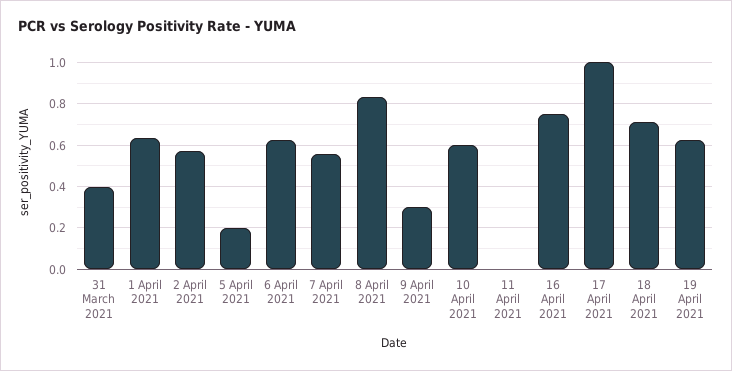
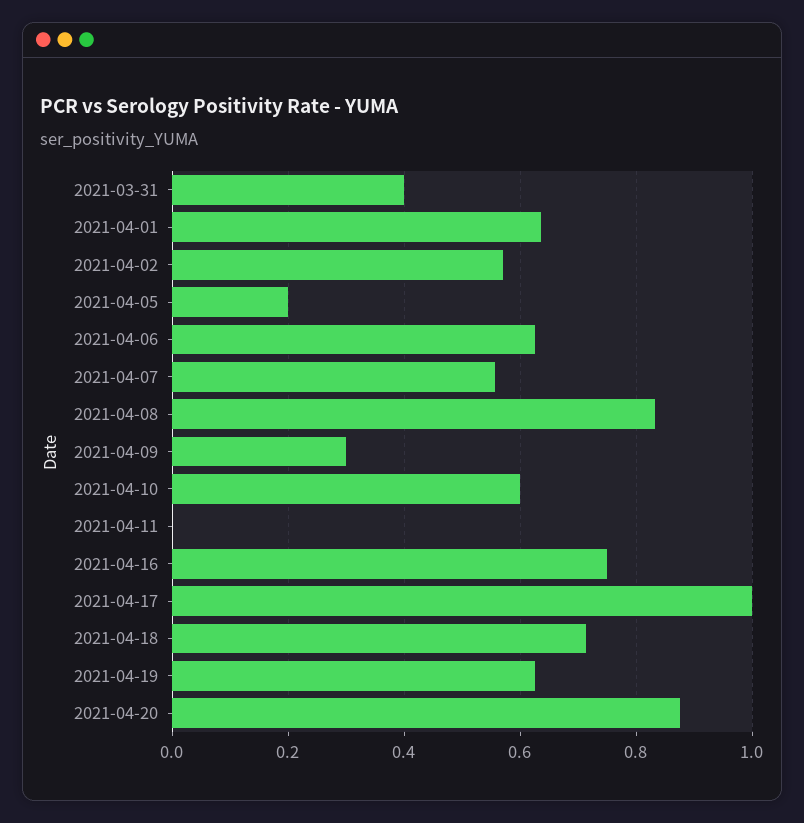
2021-04-20: none -> 0.88

